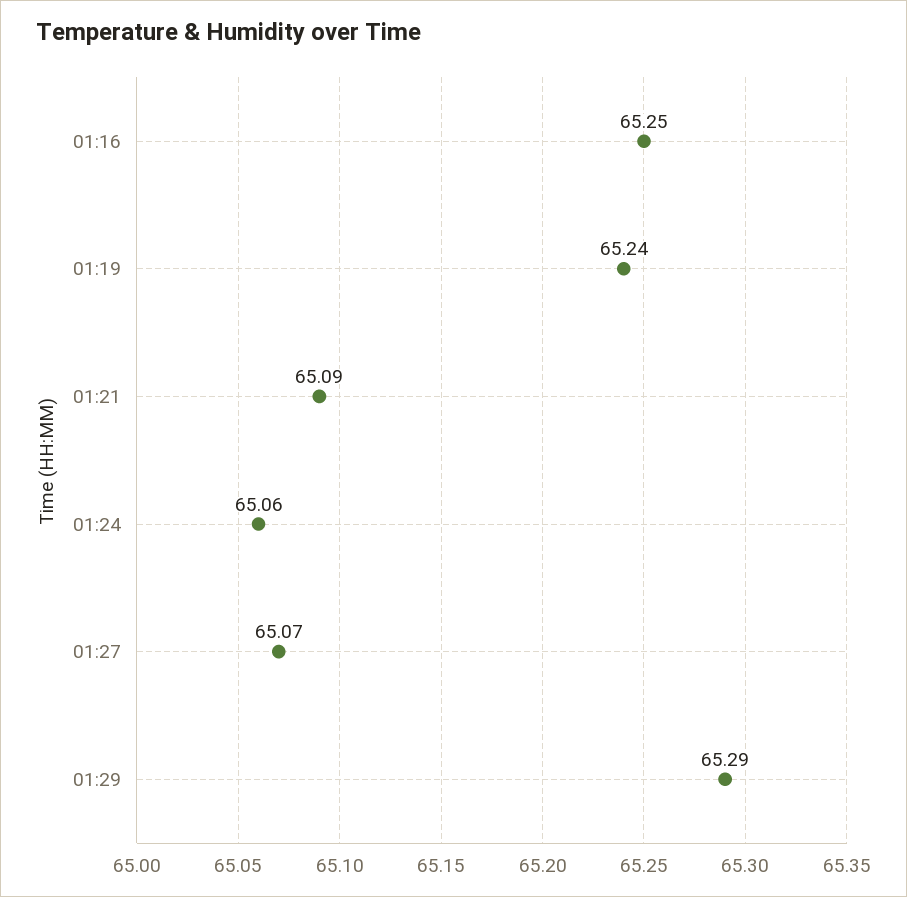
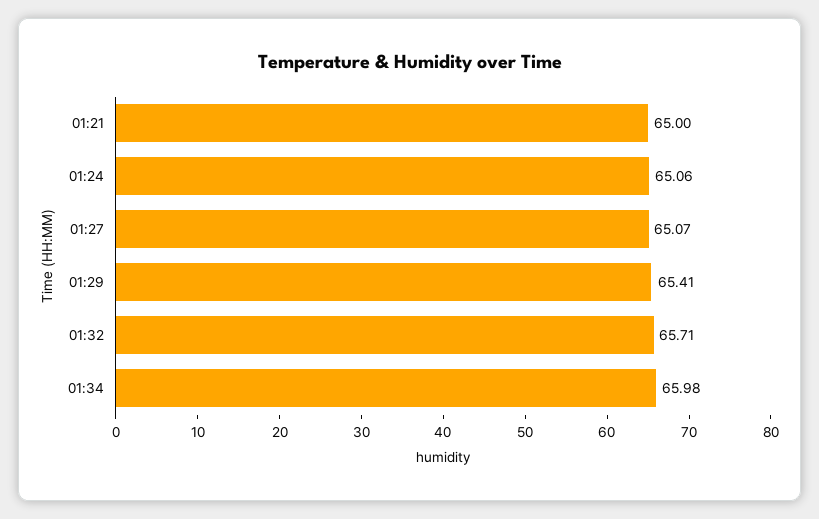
01:16: 65.25 -> none
01:19: 65.24 -> none
01:21: 65.09 -> 65
01:29: 65.29 -> 65.41
01:32: none -> 65.71
01:34: none -> 65.98

